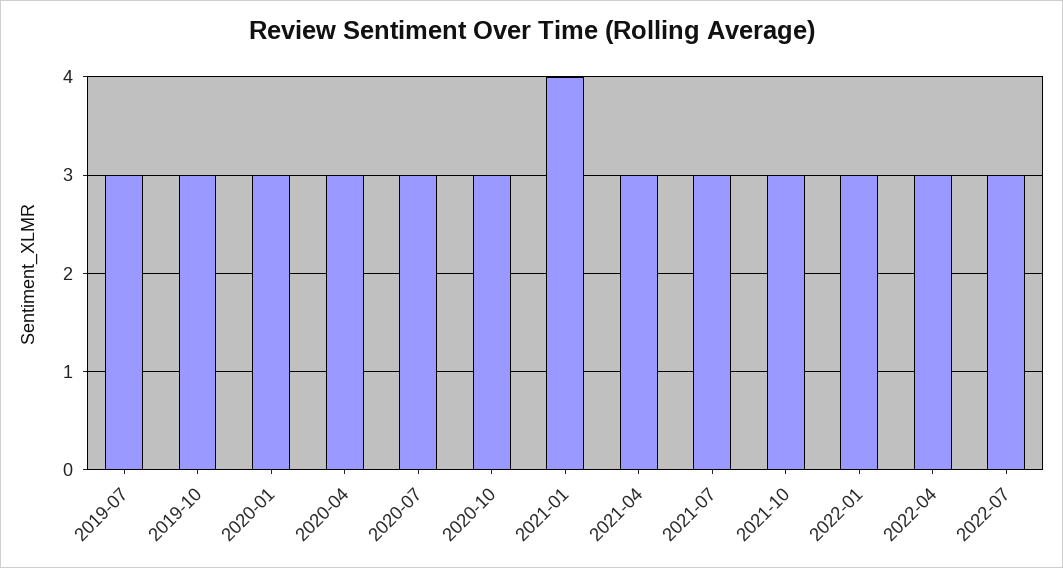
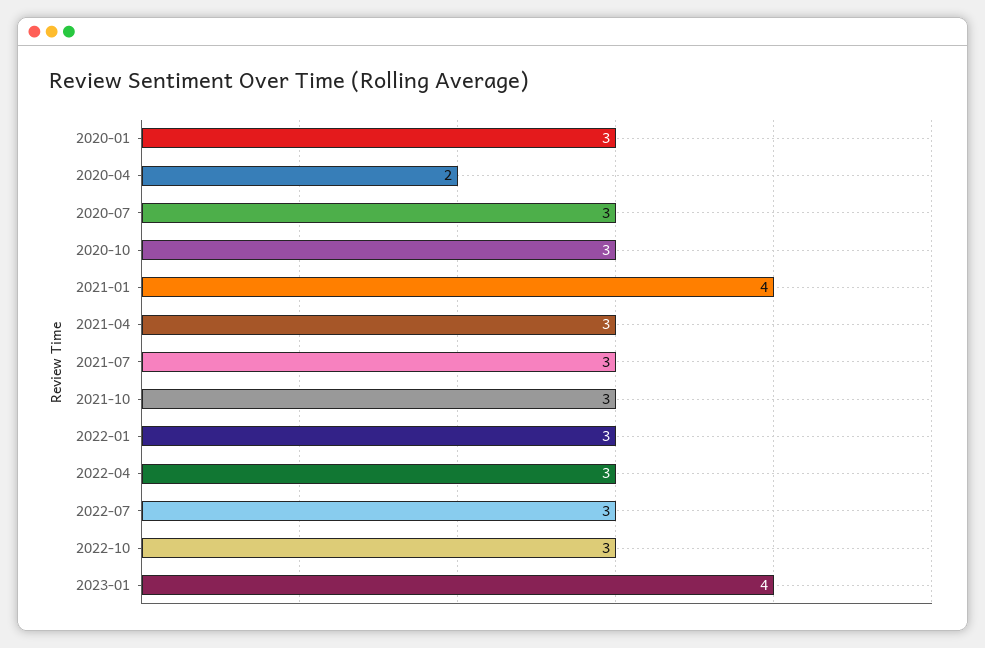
2019-07: 3 -> none
2019-10: 3 -> none
2020-04: 3 -> 2
2022-10: none -> 3
2023-01: none -> 4

